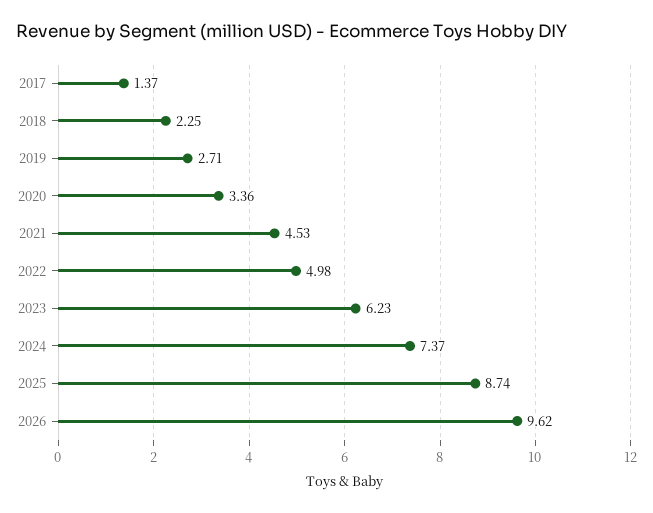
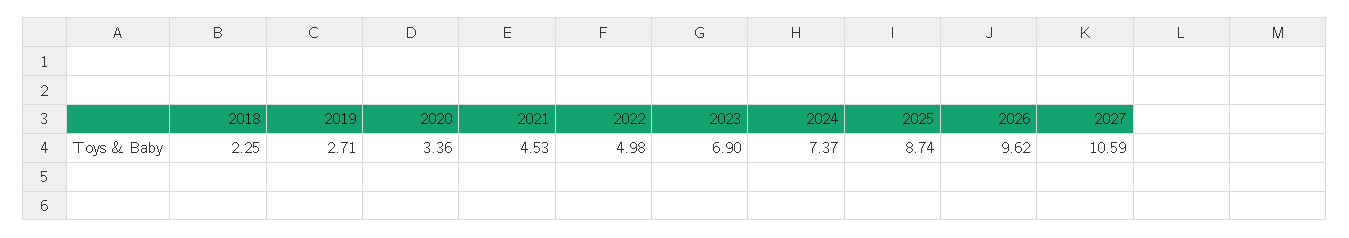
2017: 1.37 -> none
2023: 6.23 -> 6.9
2027: none -> 10.59

